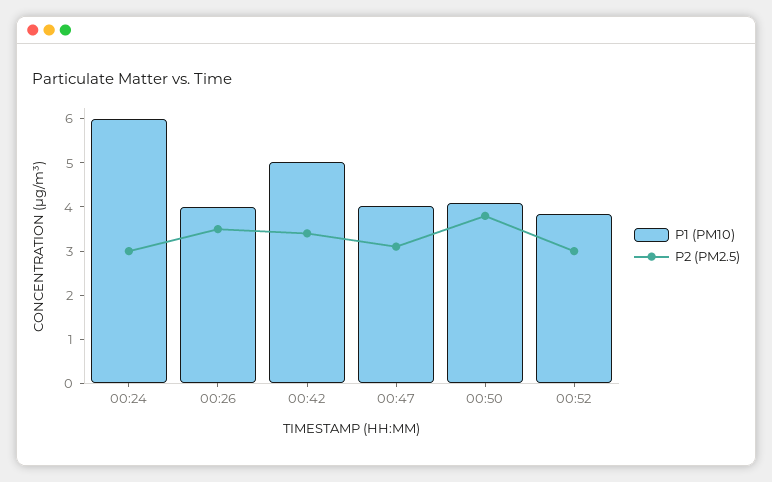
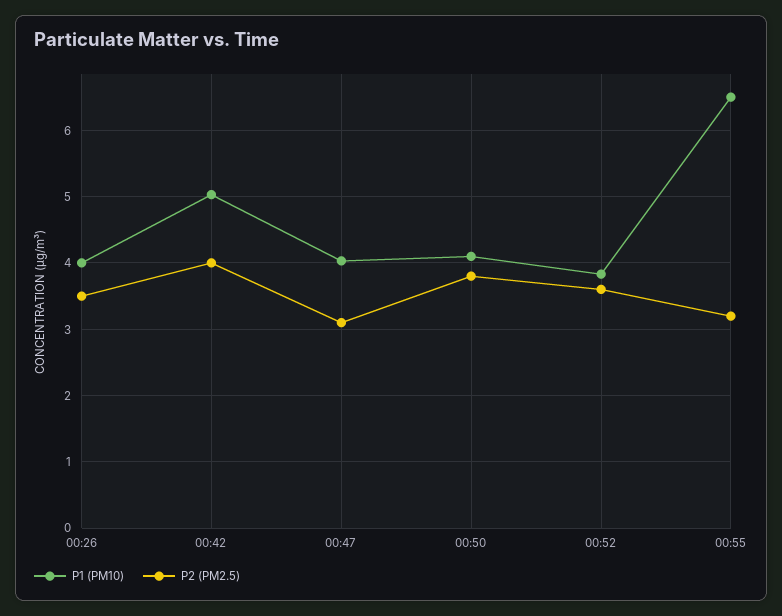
P1 (PM10), 00:24: 6 -> none
P2 (PM2.5), 00:24: 3 -> none
P2 (PM2.5), 00:42: 3.4 -> 4
P2 (PM2.5), 00:52: 3 -> 3.6
P1 (PM10), 00:55: none -> 6.5
P2 (PM2.5), 00:55: none -> 3.2

